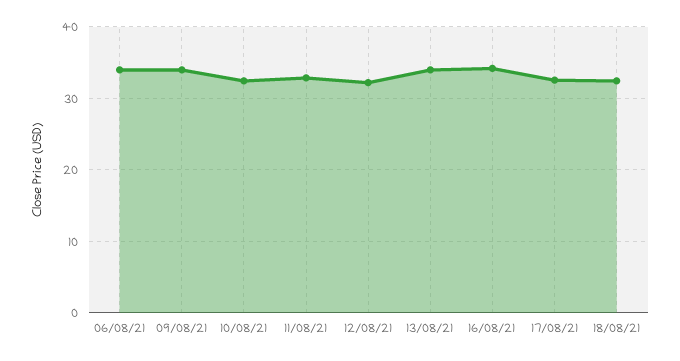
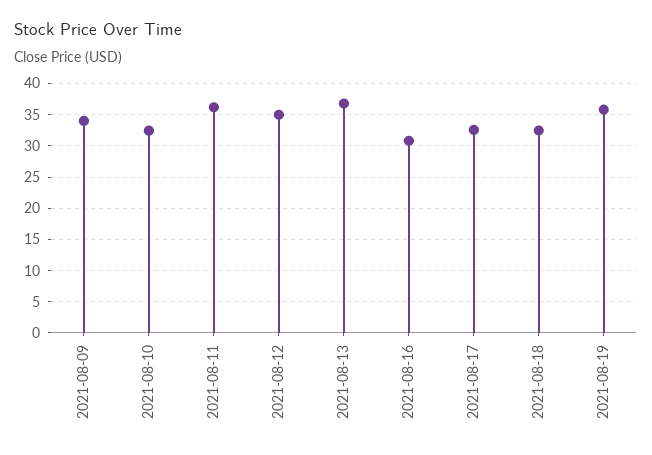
06/08/21: 34 -> none
11/08/21: 33 -> 36
12/08/21: 32 -> 35
13/08/21: 34 -> 37
16/08/21: 34 -> 31
2021-08-19: none -> 36

